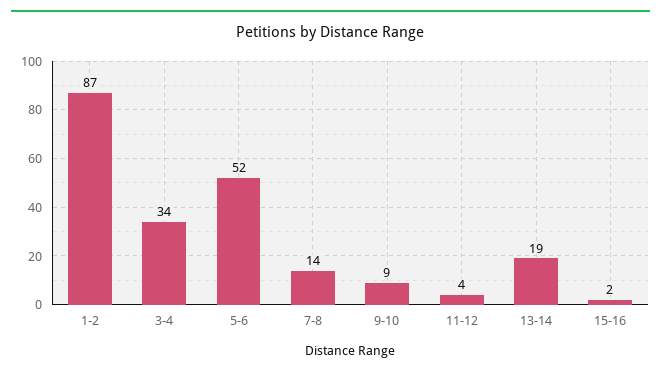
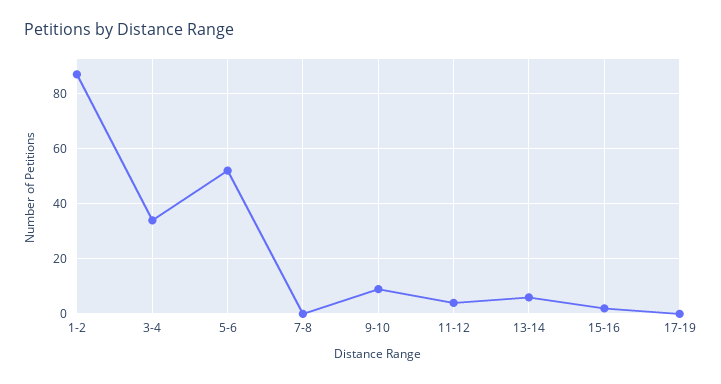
7-8: 14 -> 0
13-14: 19 -> 5
17-19: none -> 0

